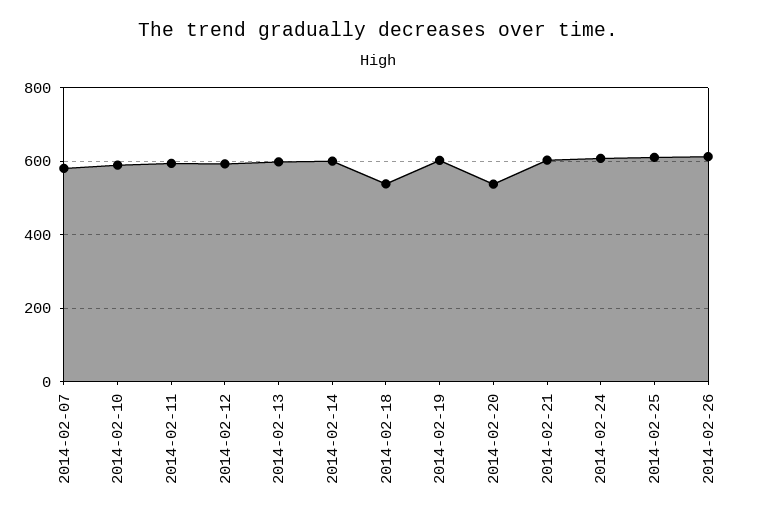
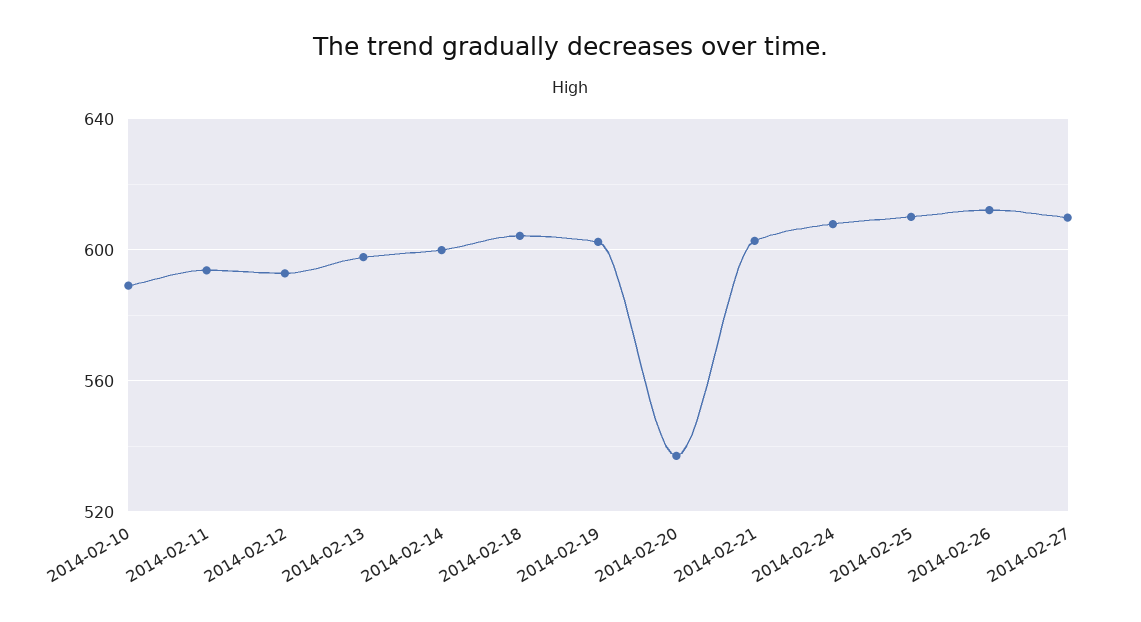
2014-02-07: 580 -> none
2014-02-18: 540 -> 605
2014-02-27: none -> 610

